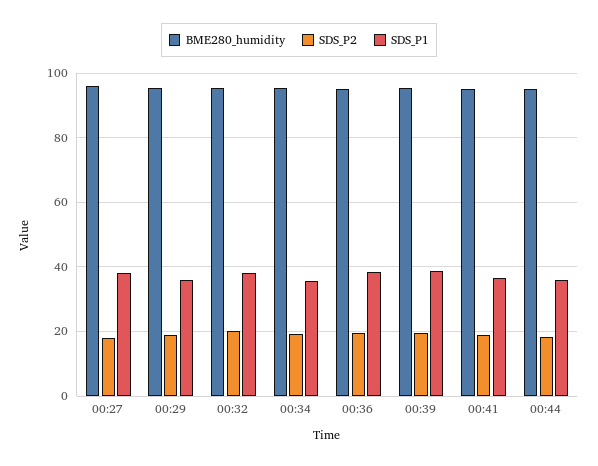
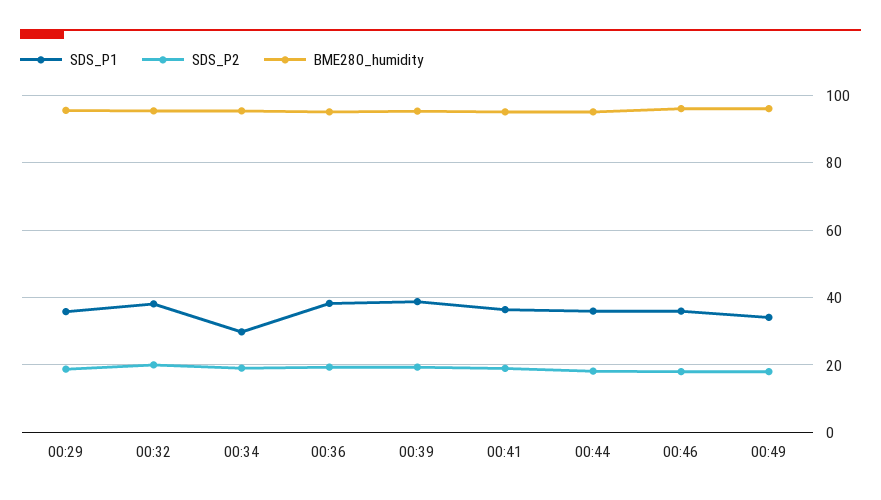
BME280_humidity, 00:27: 96 -> none
SDS_P2, 00:27: 18 -> none
SDS_P1, 00:27: 38 -> none
SDS_P1, 00:34: 36 -> 30
SDS_P1, 00:46: none -> 36
SDS_P2, 00:46: none -> 18
BME280_humidity, 00:46: none -> 96
SDS_P1, 00:49: none -> 34
SDS_P2, 00:49: none -> 18
BME280_humidity, 00:49: none -> 96

